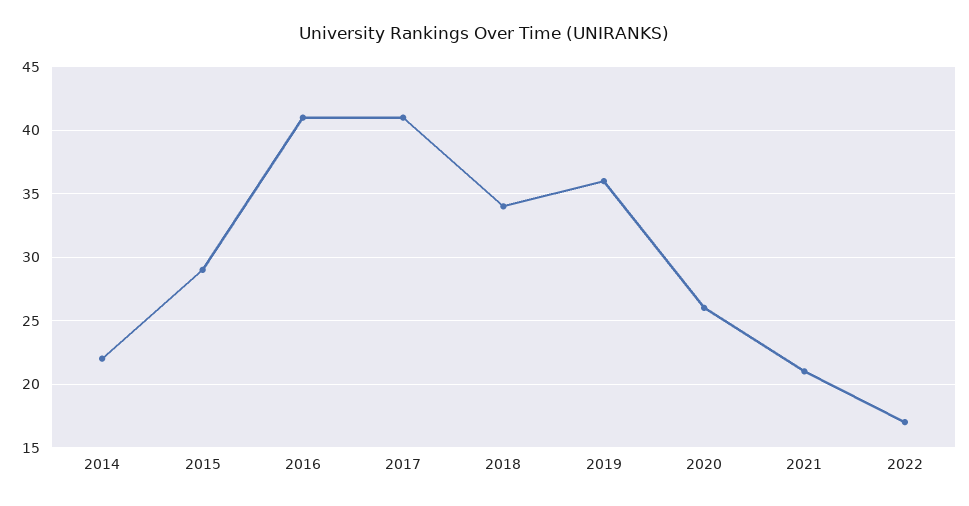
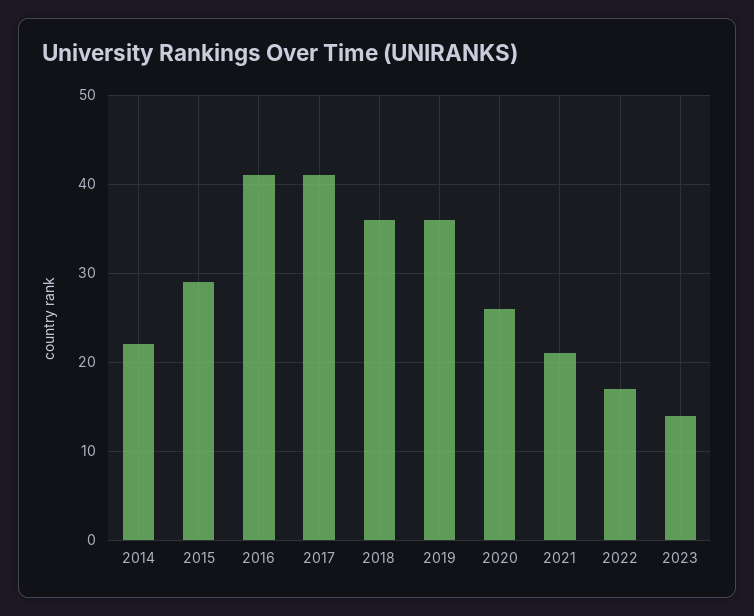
2018: 34 -> 36
2023: none -> 14

